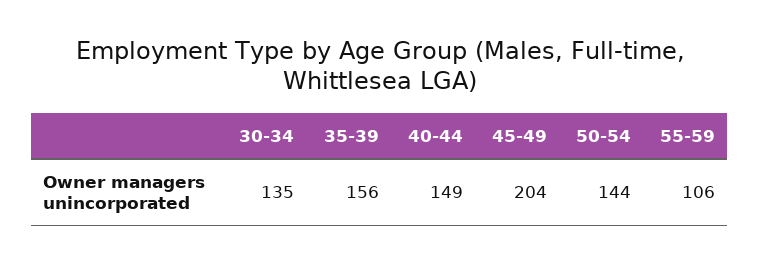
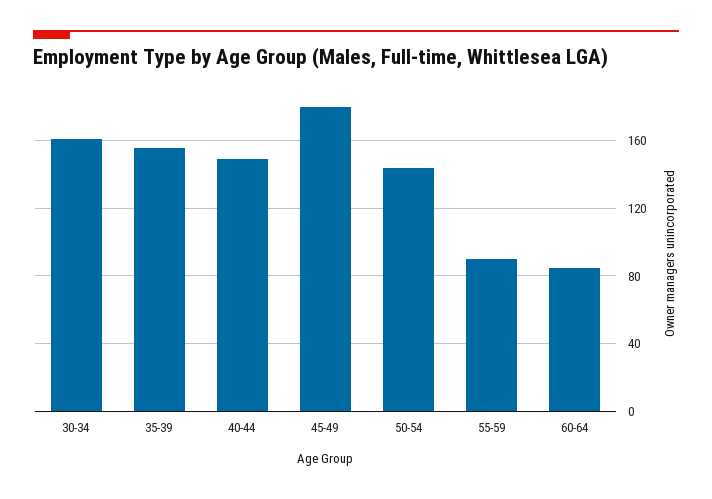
30-34: 135 -> 160
45-49: 204 -> 180
55-59: 106 -> 90
60-64: none -> 85

